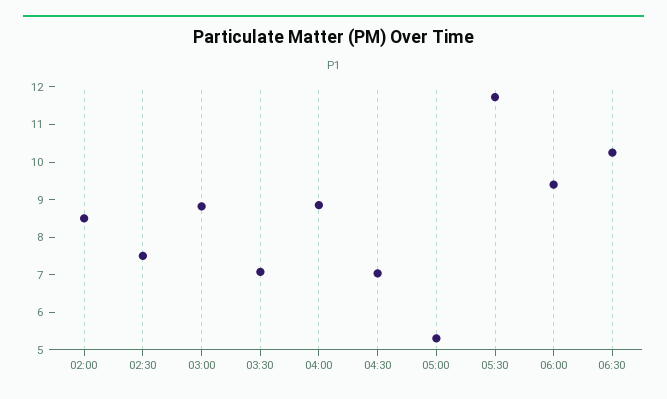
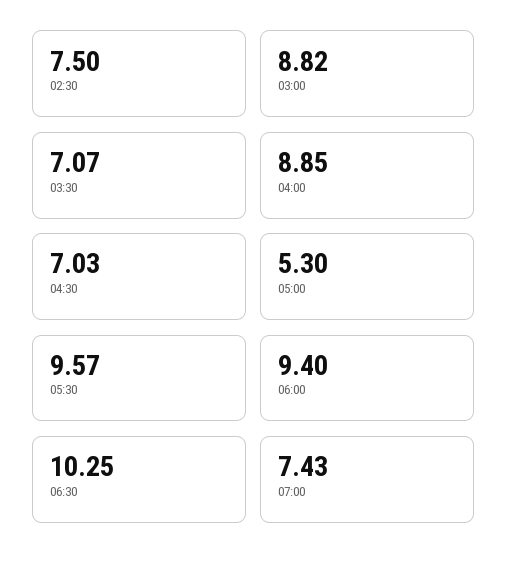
02:00: 8.5 -> none
05:30: 11.75 -> 9.57
07:00: none -> 7.43

